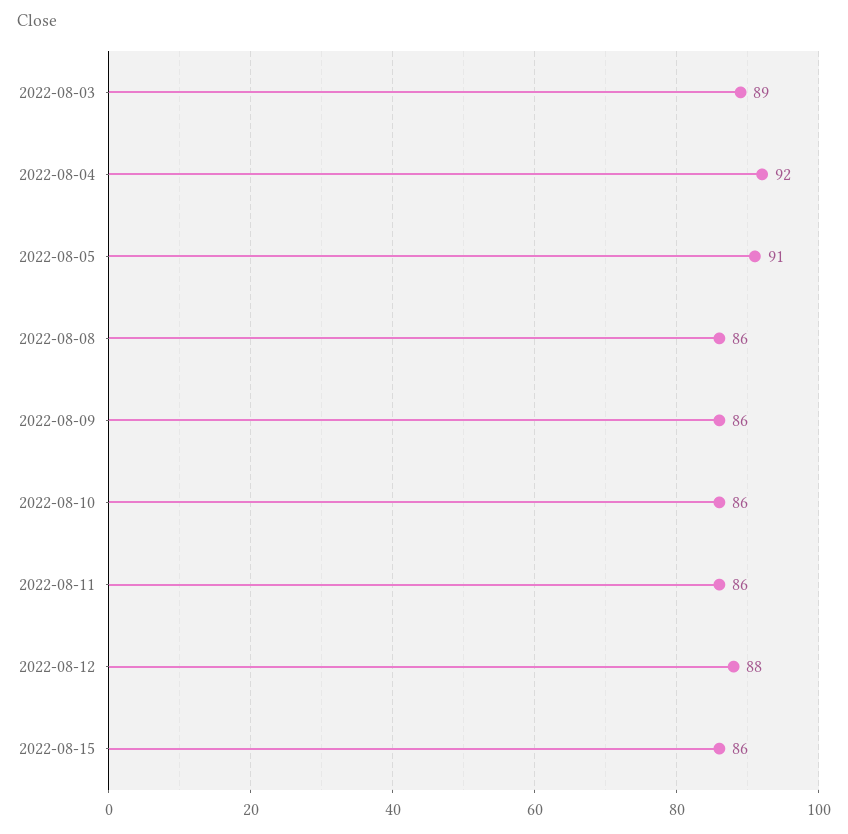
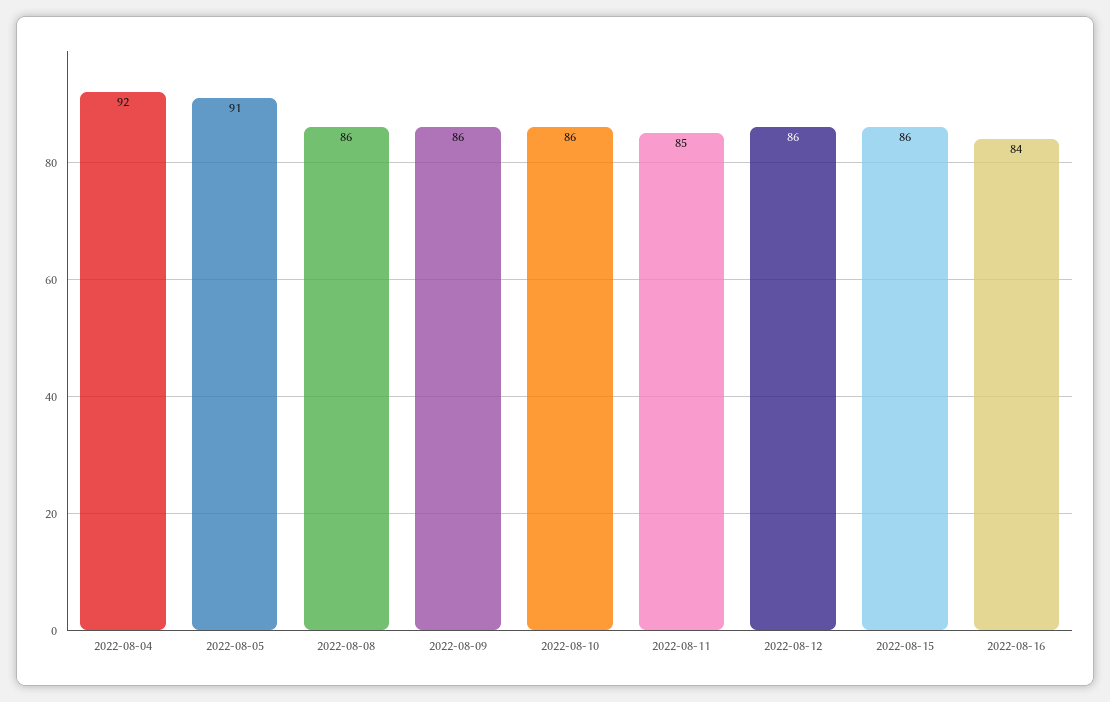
2022-08-03: 89 -> none
2022-08-11: 86 -> 85
2022-08-12: 88 -> 86
2022-08-16: none -> 84

